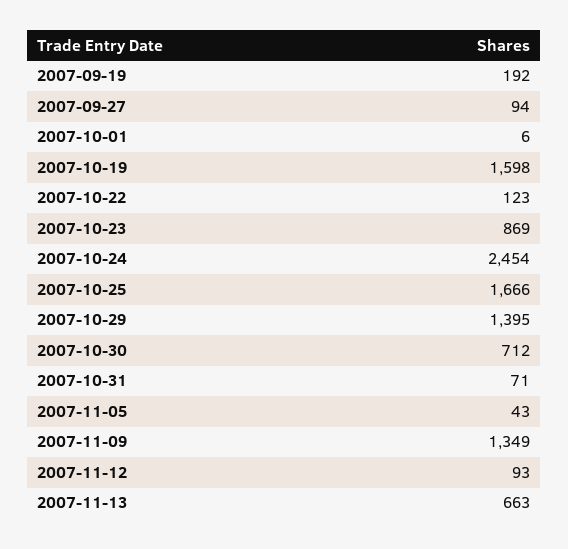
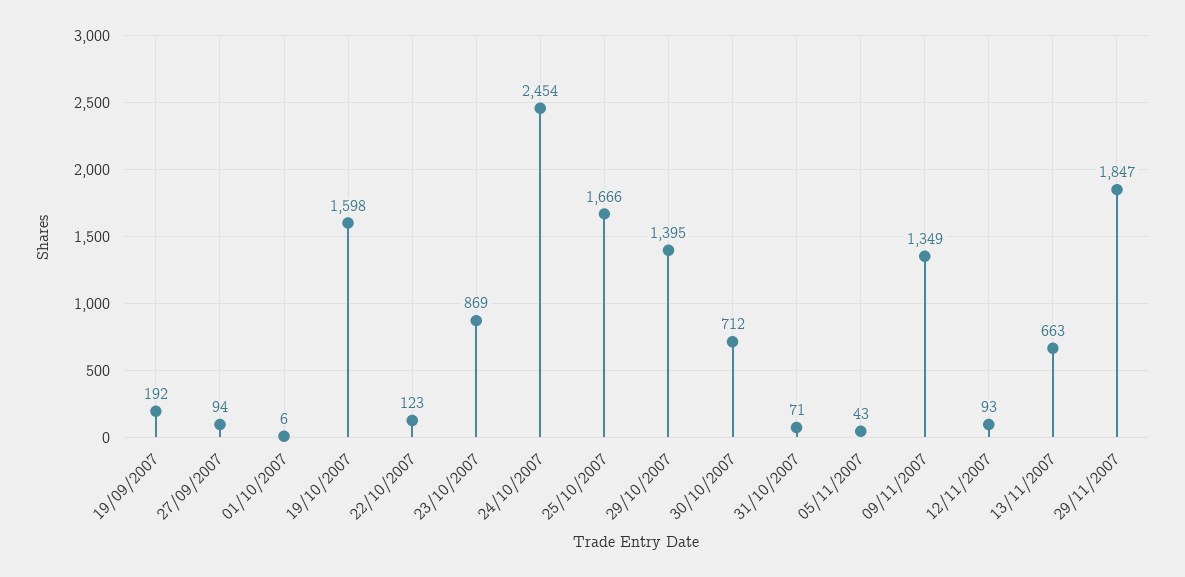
29/11/2007: none -> 1847

